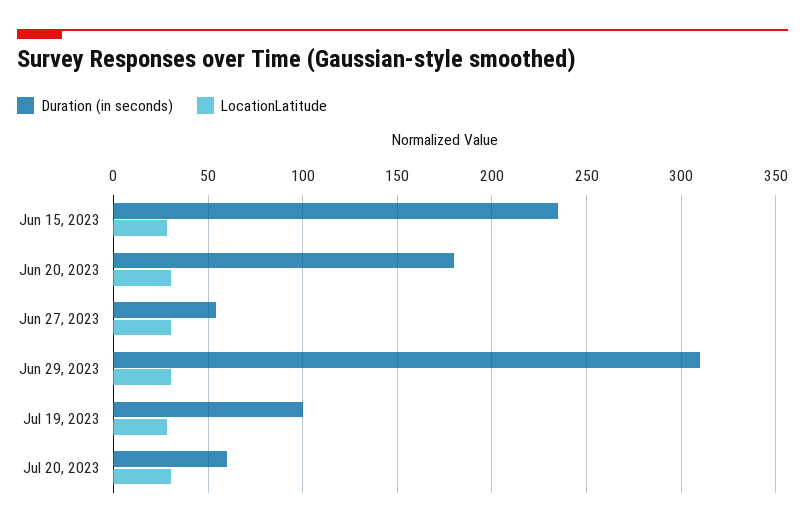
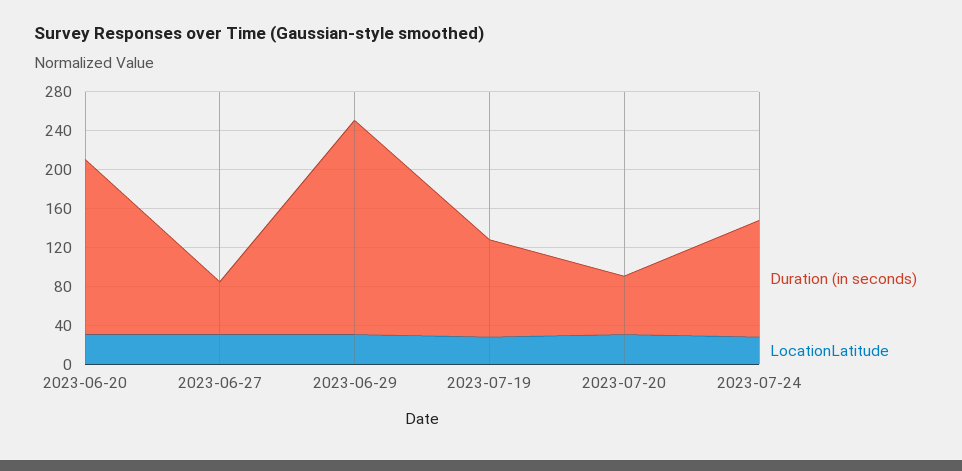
Duration (in seconds), Jun 15, 2023: 235 -> none
LocationLatitude, Jun 15, 2023: 30 -> none
Duration (in seconds), Jun 29, 2023: 310 -> 220
Duration (in seconds), 2023-07-24: none -> 120
LocationLatitude, 2023-07-24: none -> 30

